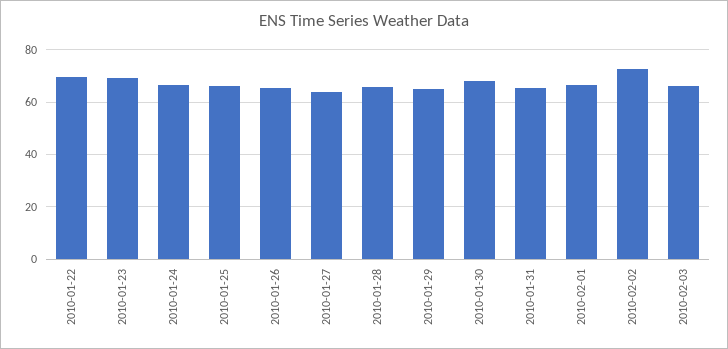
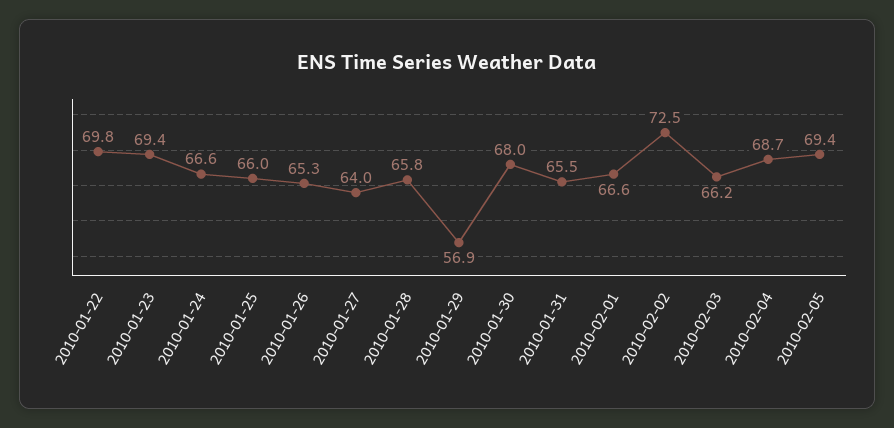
2010-01-29: 65 -> 56.9
2010-02-04: none -> 68.7
2010-02-05: none -> 69.4

